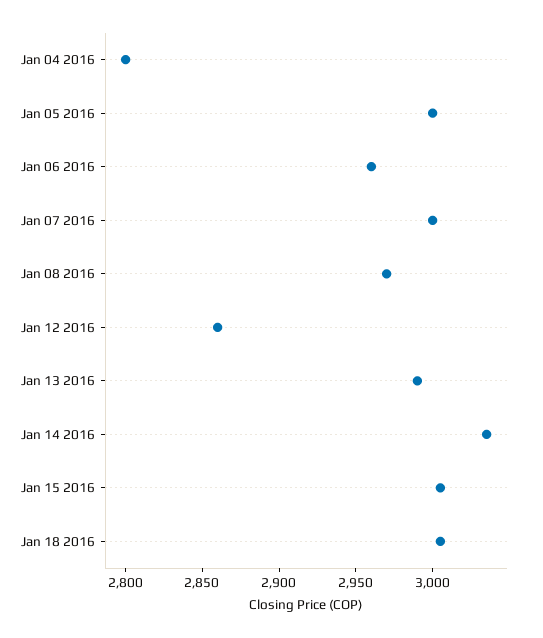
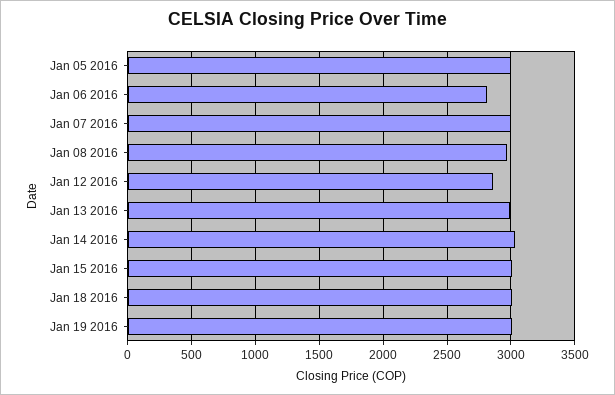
Jan 04 2016: 2800 -> none
Jan 06 2016: 2960 -> 2800
Jan 19 2016: none -> 3000

